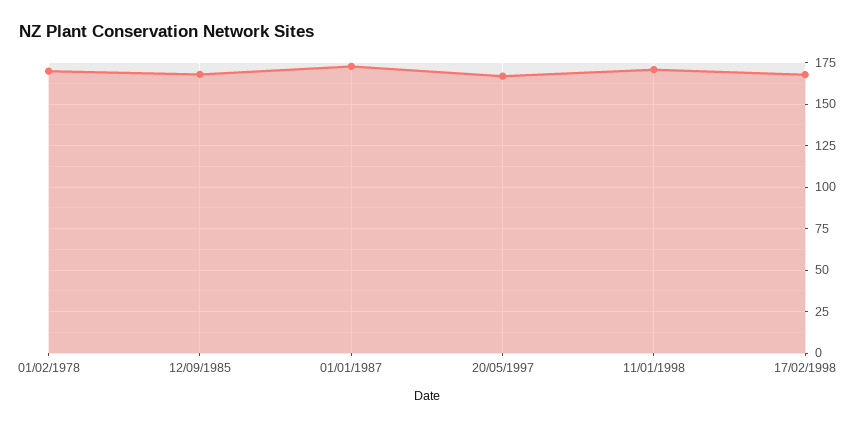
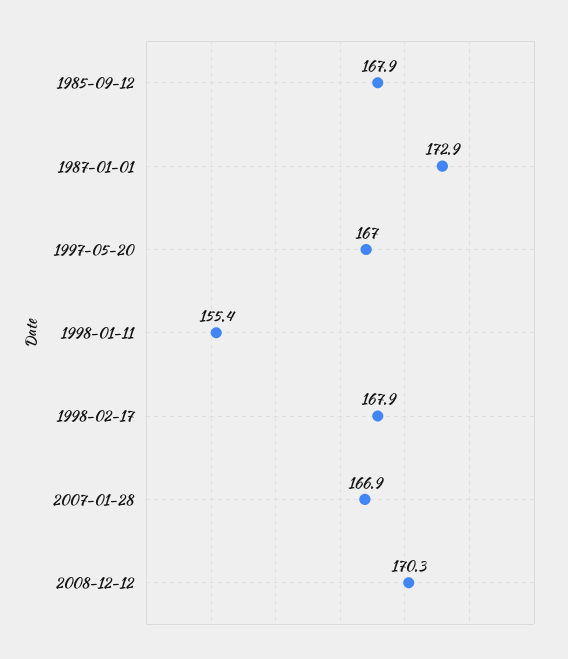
01/02/1978: 170 -> none
11/01/1998: 170 -> 155.4
2007-01-28: none -> 166.9
2008-12-12: none -> 170.3

